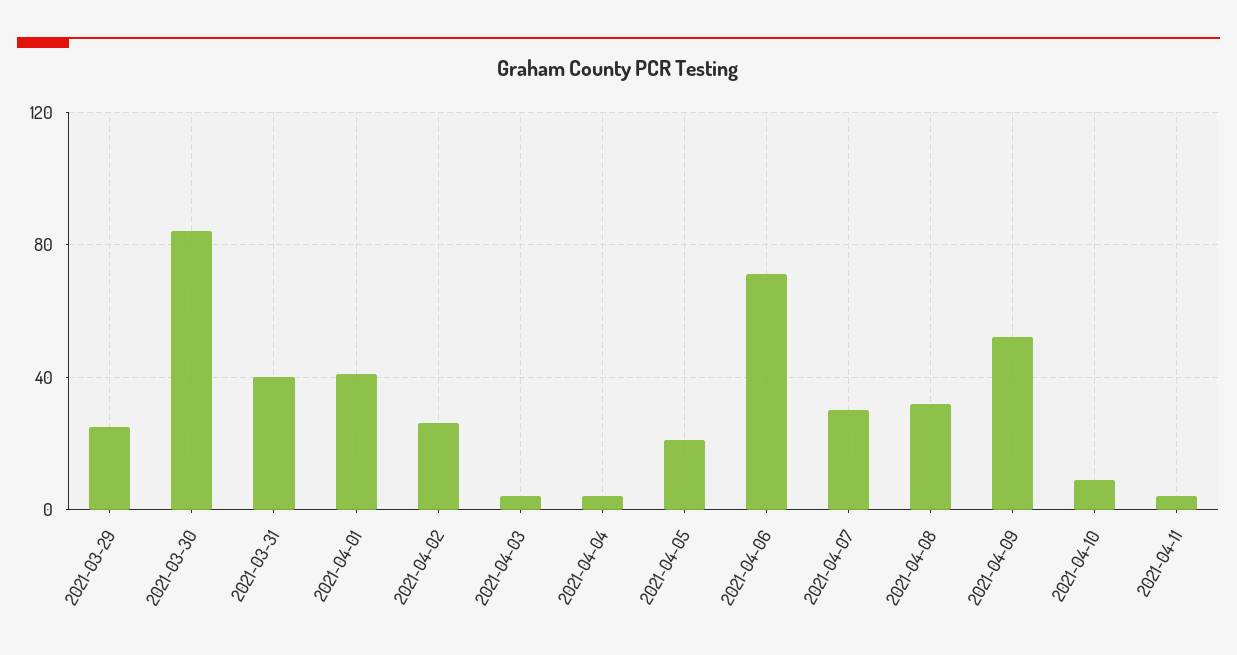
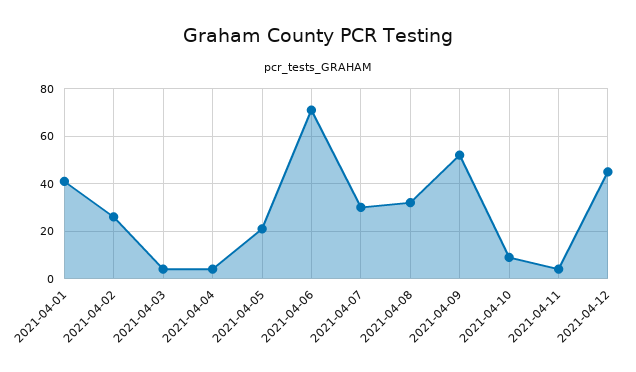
2021-03-29: 25 -> none
2021-03-30: 85 -> none
2021-03-31: 40 -> none
2021-04-12: none -> 45

